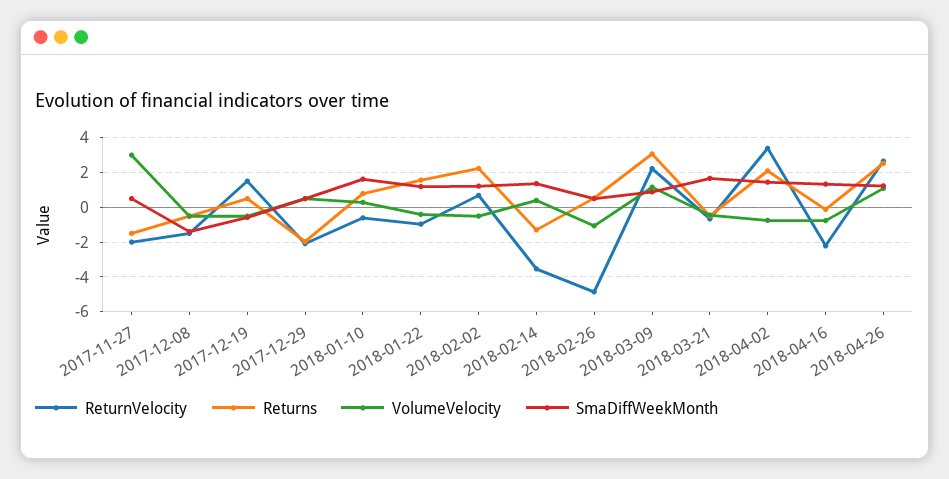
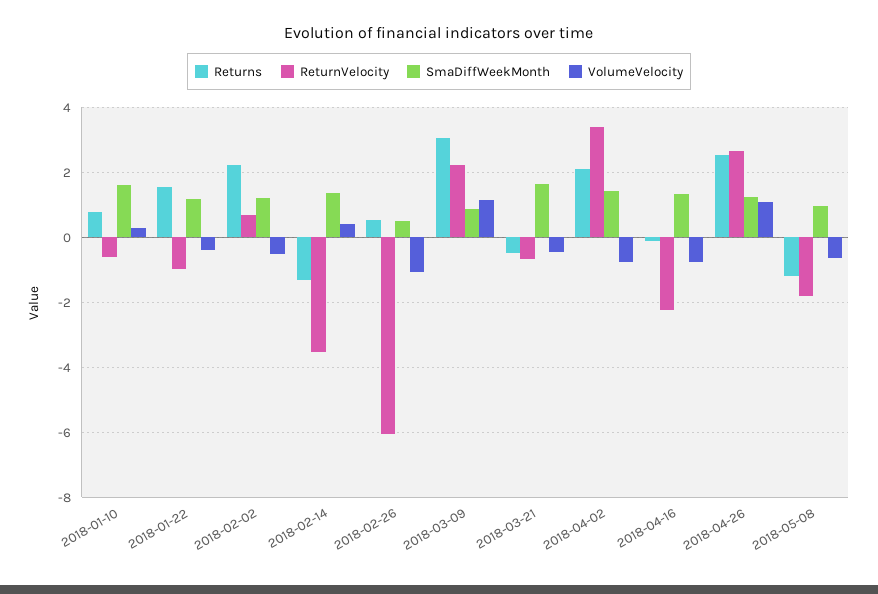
ReturnVelocity, 2017-11-27: -2 -> none
Returns, 2017-11-27: -1.5 -> none
VolumeVelocity, 2017-11-27: 3 -> none
SmaDiffWeekMonth, 2017-11-27: 0.5 -> none
ReturnVelocity, 2017-12-08: -1.5 -> none
Returns, 2017-12-08: -0.5 -> none
VolumeVelocity, 2017-12-08: -0.5 -> none
SmaDiffWeekMonth, 2017-12-08: -1.5 -> none
ReturnVelocity, 2017-12-19: 1.5 -> none
Returns, 2017-12-19: 0.5 -> none
VolumeVelocity, 2017-12-19: -0.5 -> none
SmaDiffWeekMonth, 2017-12-19: -0.5 -> none
ReturnVelocity, 2017-12-29: -2 -> none
Returns, 2017-12-29: -2 -> none
VolumeVelocity, 2017-12-29: 0.5 -> none
SmaDiffWeekMonth, 2017-12-29: 0.5 -> none
ReturnVelocity, 2018-02-26: -5 -> -6
Returns, 2018-05-08: none -> -1.2
ReturnVelocity, 2018-05-08: none -> -1.8
SmaDiffWeekMonth, 2018-05-08: none -> 1
VolumeVelocity, 2018-05-08: none -> -0.6

